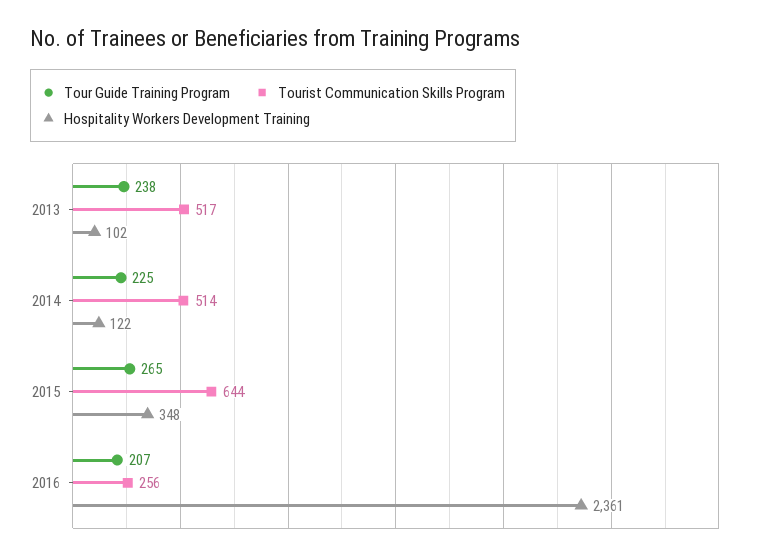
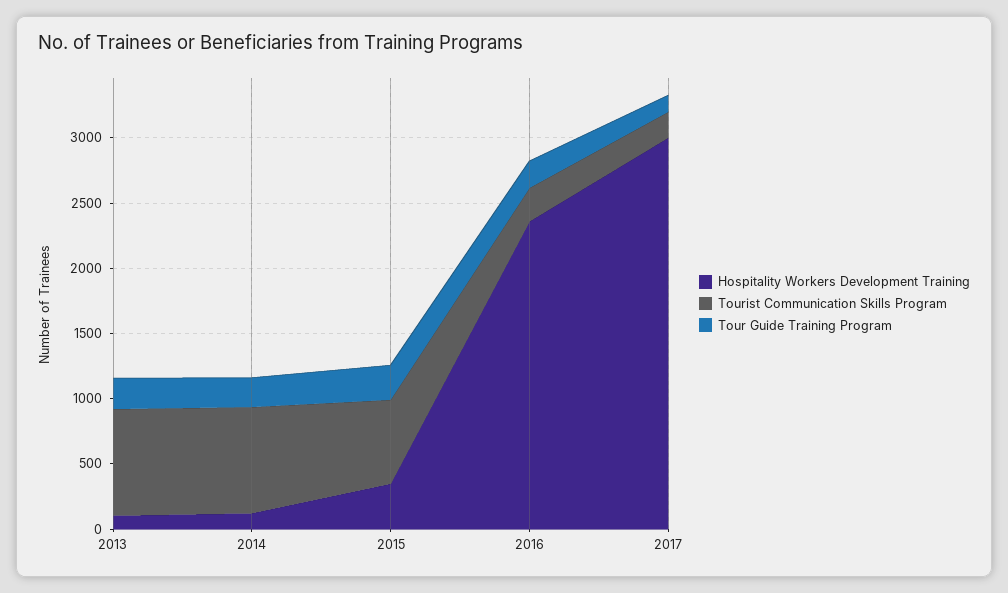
Tourist Communication Skills Program, 2013: 517 -> 800
Tourist Communication Skills Program, 2014: 514 -> 800
Hospitality Workers Development Training, 2017: none -> 3000
Tourist Communication Skills Program, 2017: none -> 200
Tour Guide Training Program, 2017: none -> 100

